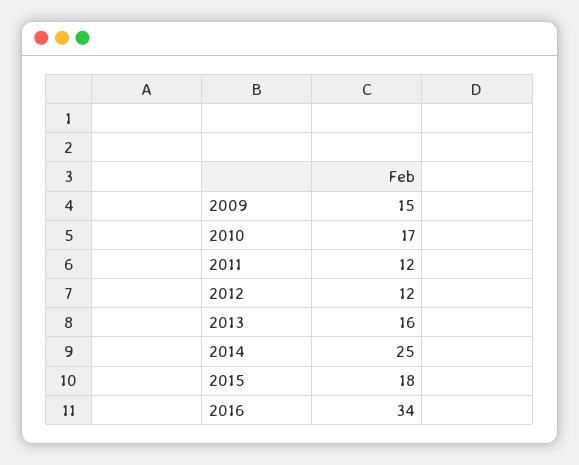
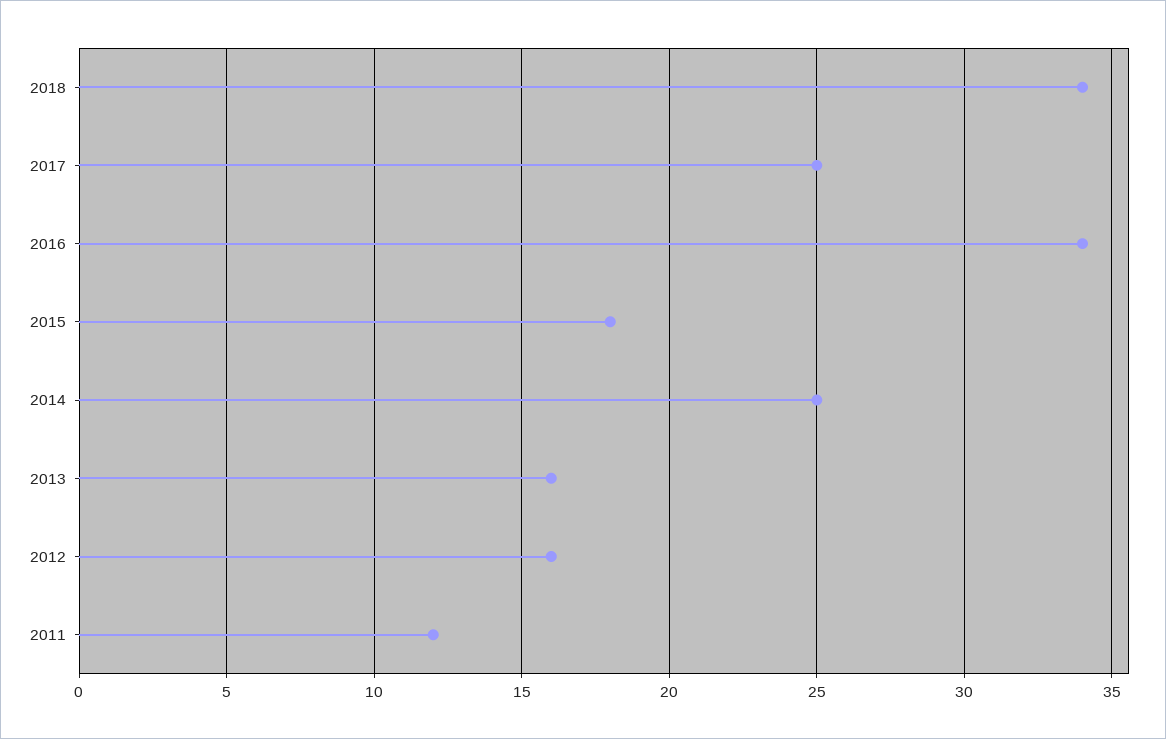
2009: 15 -> none
2010: 17 -> none
2012: 12 -> 16
2018: none -> 34
2017: none -> 25

